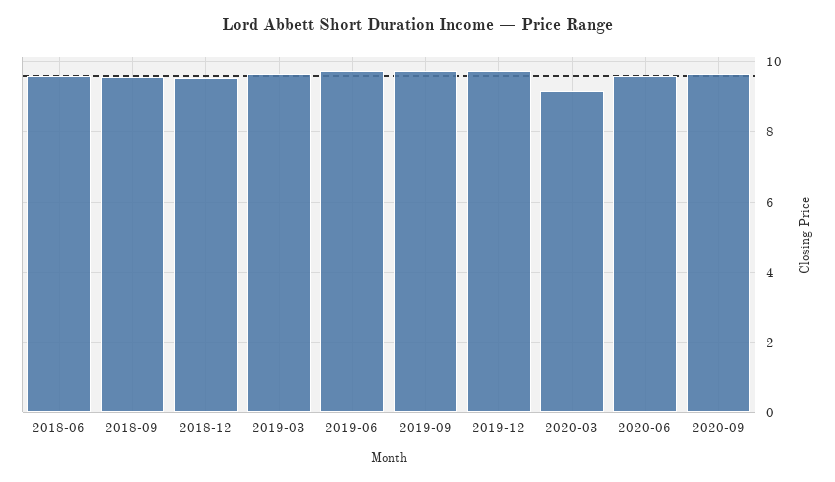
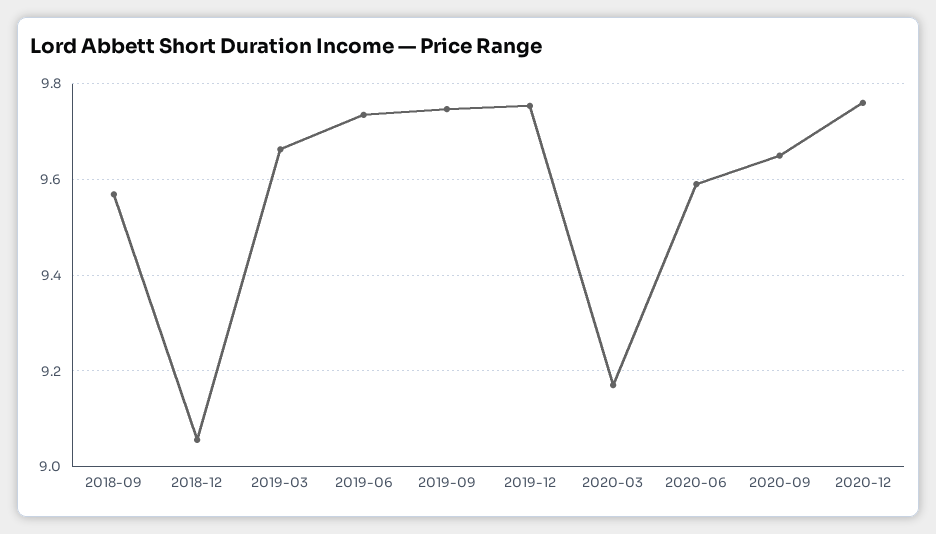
2018-06: 9.6 -> none
2018-12: 9.6 -> 9.06
2020-12: none -> 9.76

